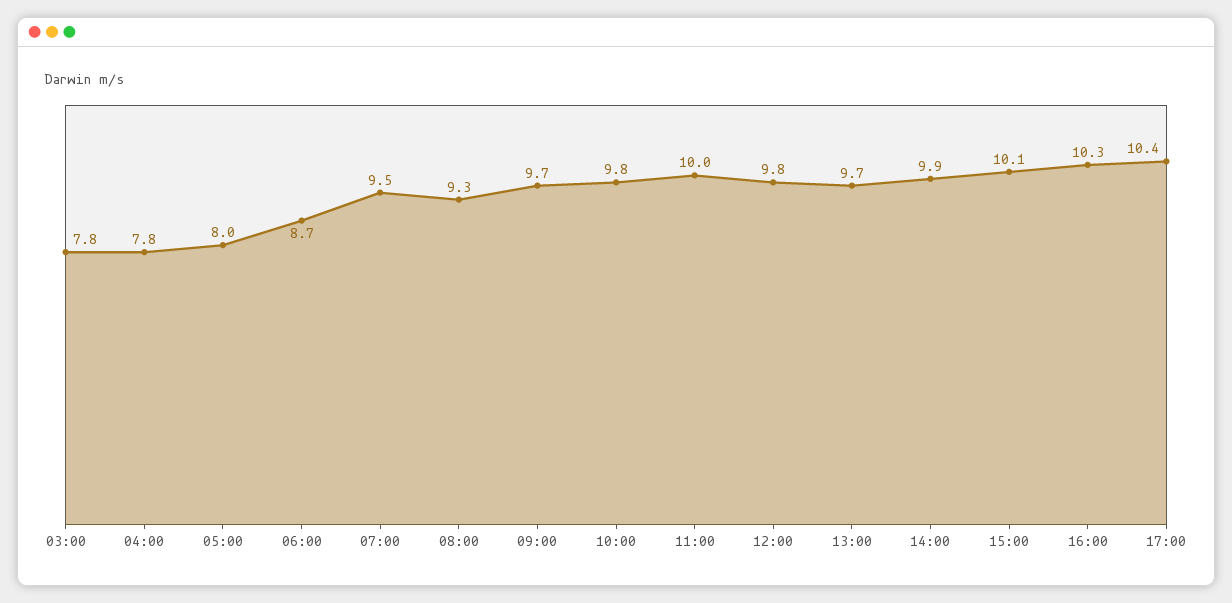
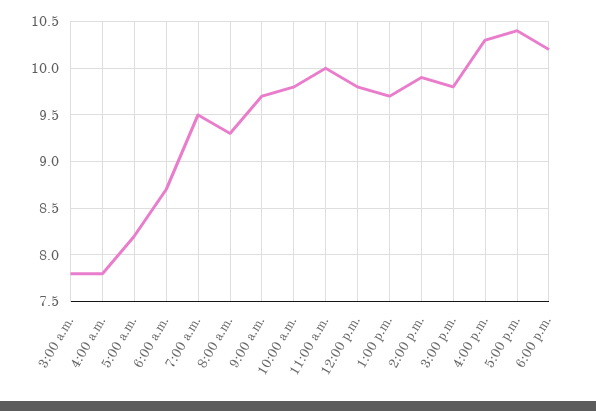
05:00: 8 -> 8.2
15:00: 10.1 -> 9.8
6:00 p.m.: none -> 10.2

